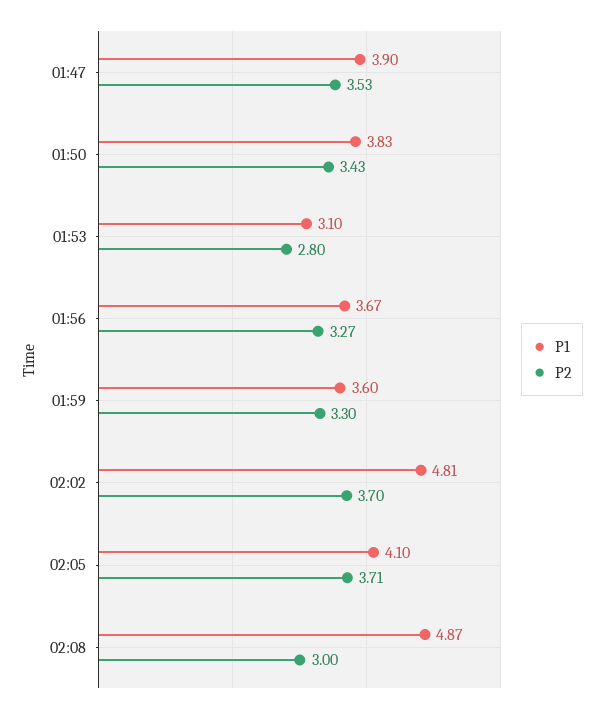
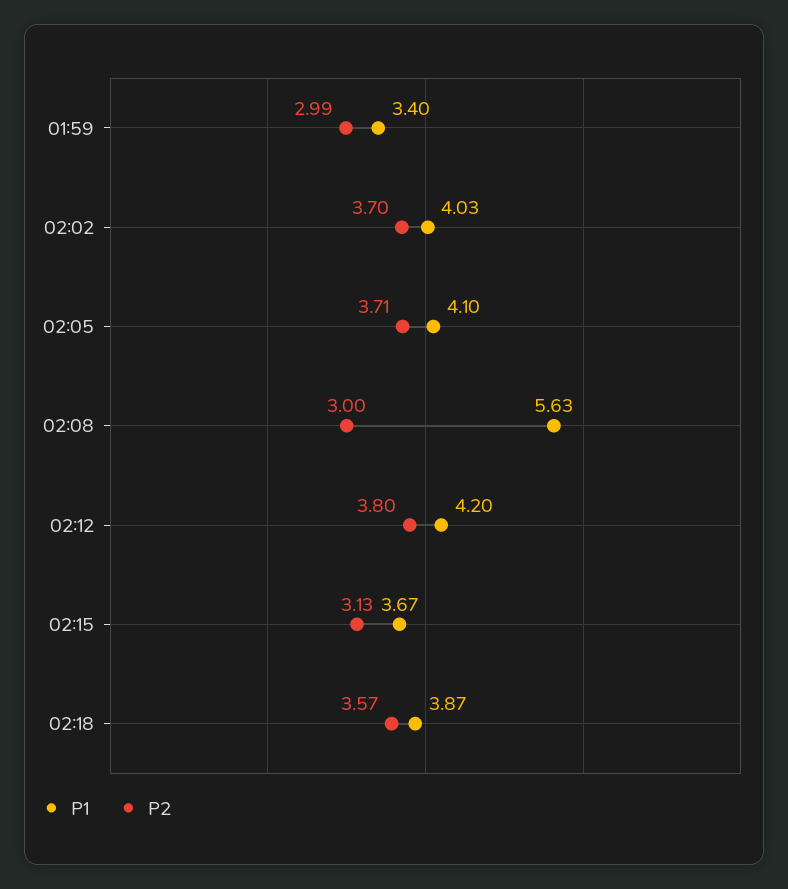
P1, 01:47: 3.9 -> none
P2, 01:47: 3.53 -> none
P1, 01:50: 3.83 -> none
P2, 01:50: 3.43 -> none
P1, 01:53: 3.1 -> none
P2, 01:53: 2.8 -> none
P1, 01:56: 3.67 -> none
P2, 01:56: 3.27 -> none
P1, 01:59: 3.6 -> 3.4
P2, 01:59: 3.3 -> 2.99
P1, 02:02: 4.81 -> 4.03
P1, 02:08: 4.87 -> 5.63
P1, 02:12: none -> 4.2
P2, 02:12: none -> 3.8
P1, 02:15: none -> 3.67
P2, 02:15: none -> 3.13
P1, 02:18: none -> 3.87
P2, 02:18: none -> 3.57

